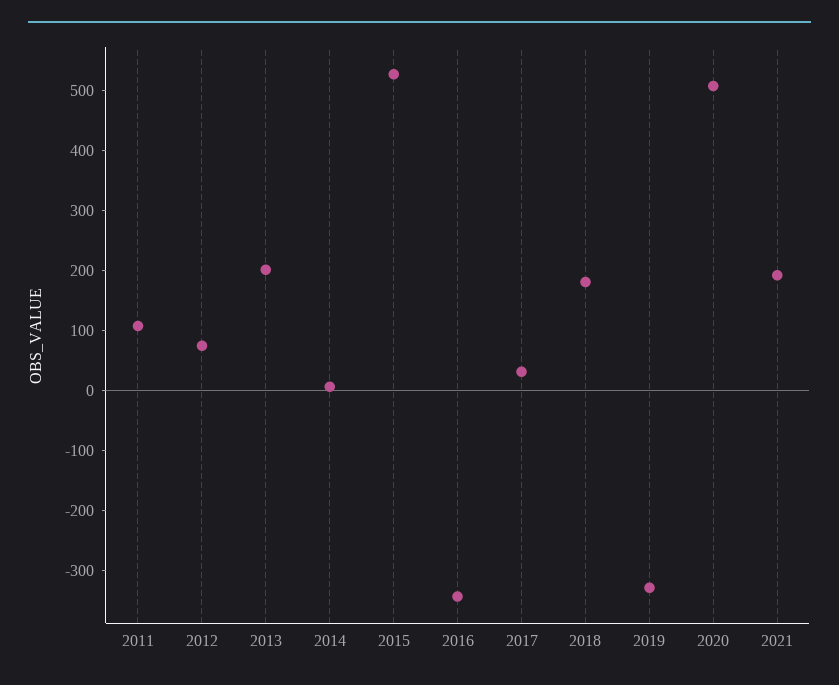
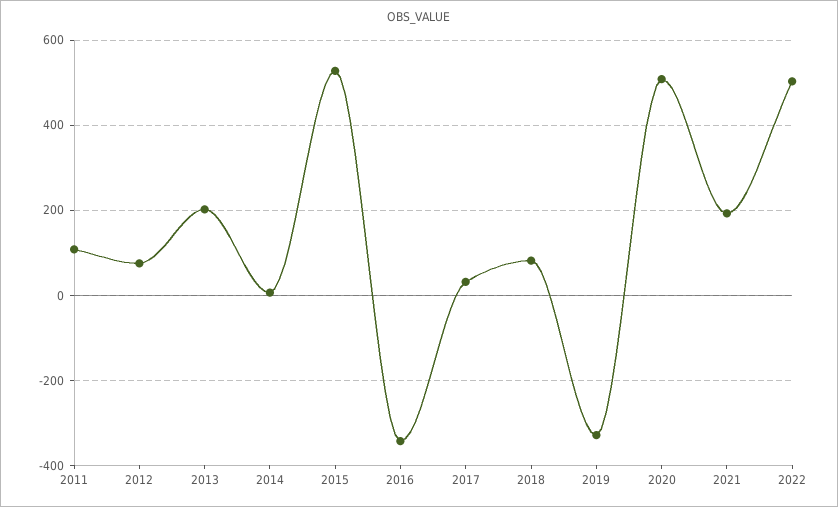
2018: 180 -> 80
2022: none -> 500

